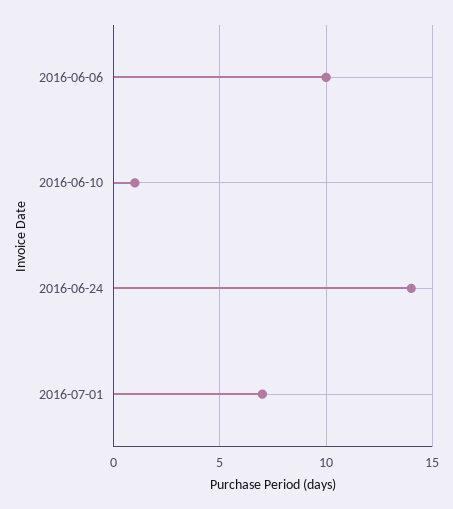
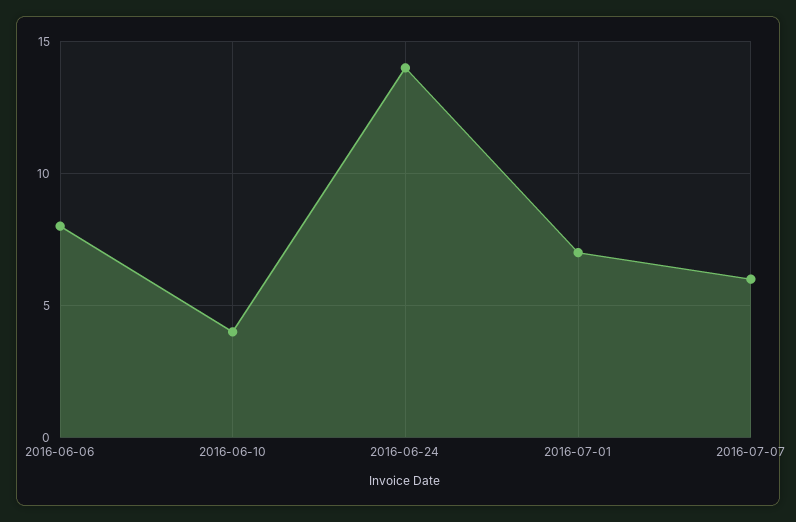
2016-06-06: 10 -> 8
2016-06-10: 1 -> 4
2016-07-07: none -> 6

